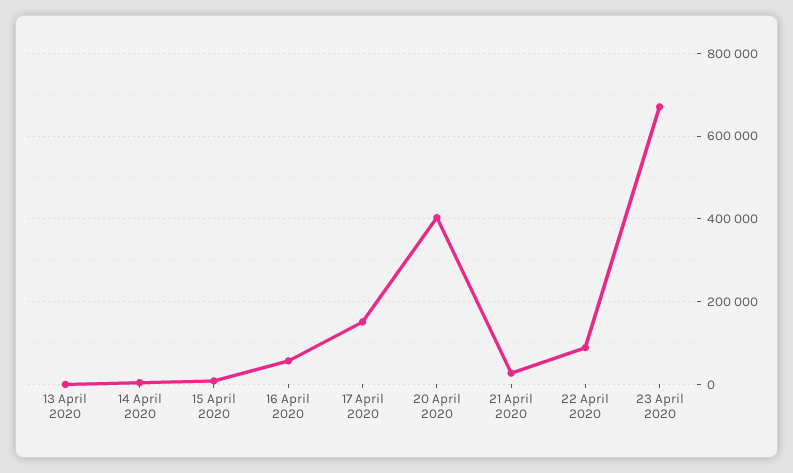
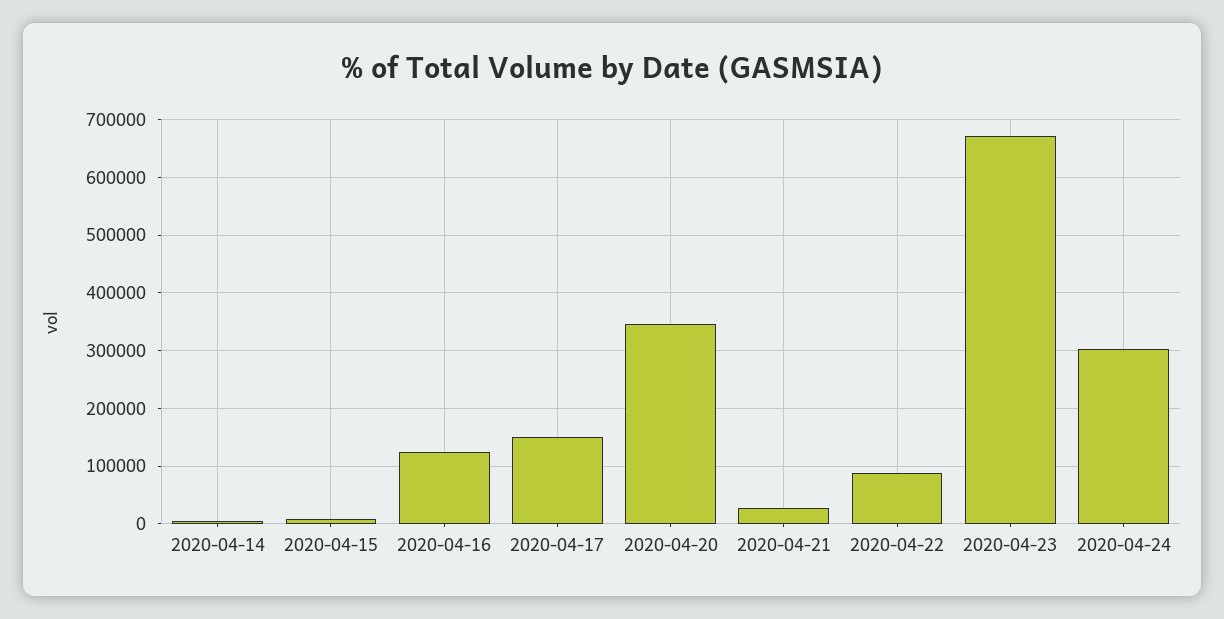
13 April 2020: 0 -> none
16 April 2020: 60000 -> 120000
20 April 2020: 400000 -> 340000
2020-04-24: none -> 300000

